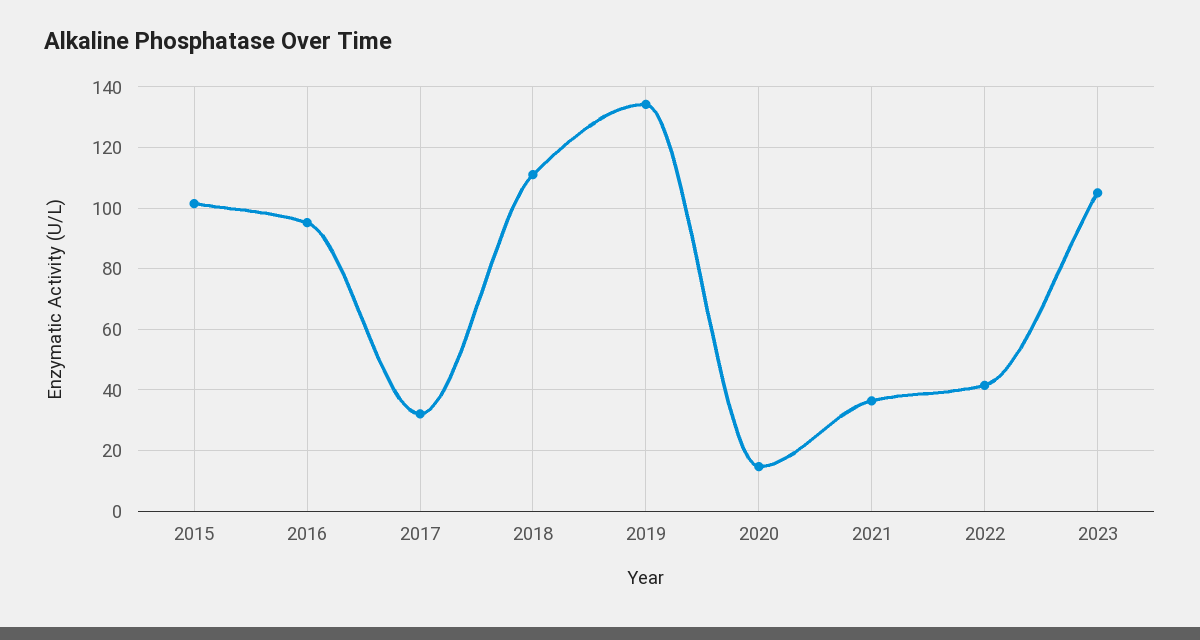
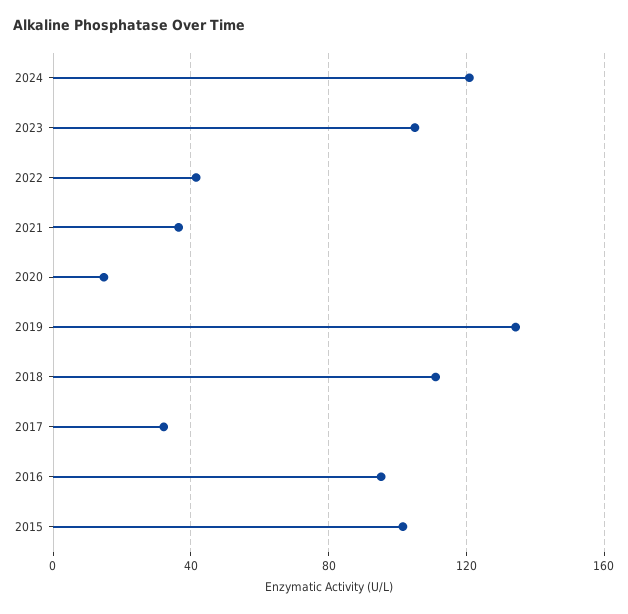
2024: none -> 120

